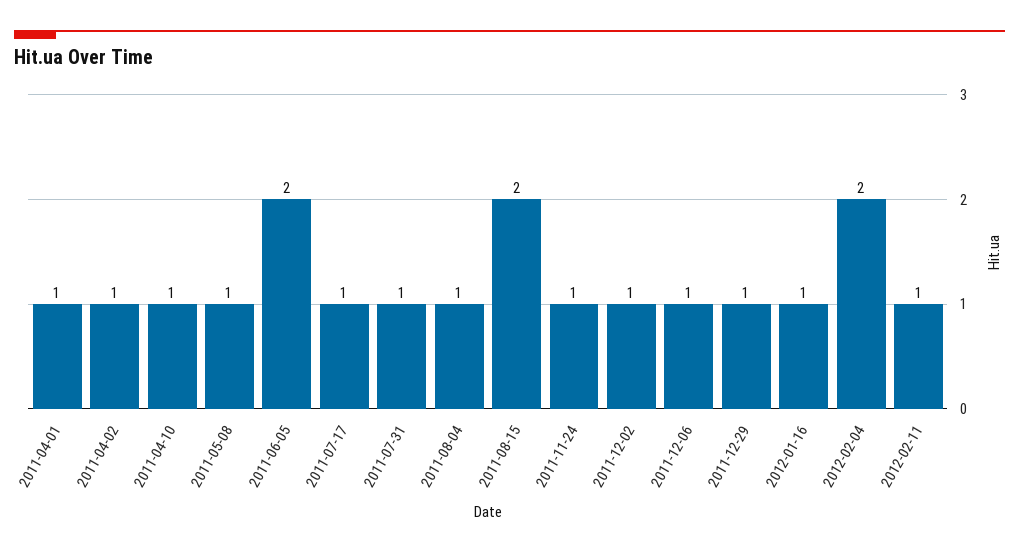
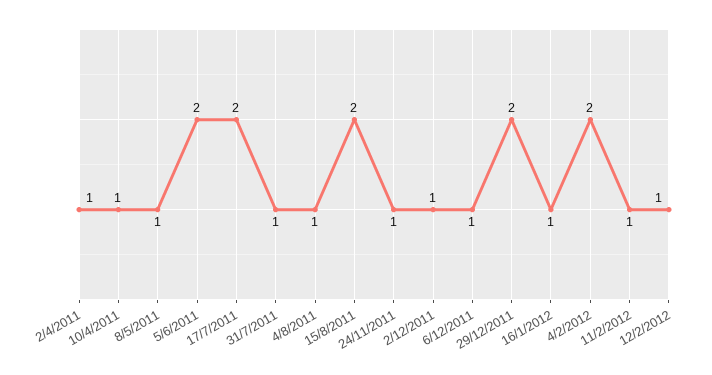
2011-04-01: 1 -> none
2011-07-17: 1 -> 2
2011-12-29: 1 -> 2
12/2/2012: none -> 1

